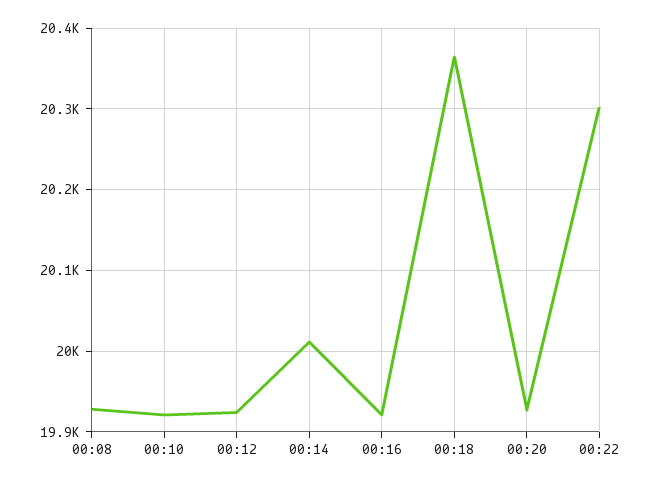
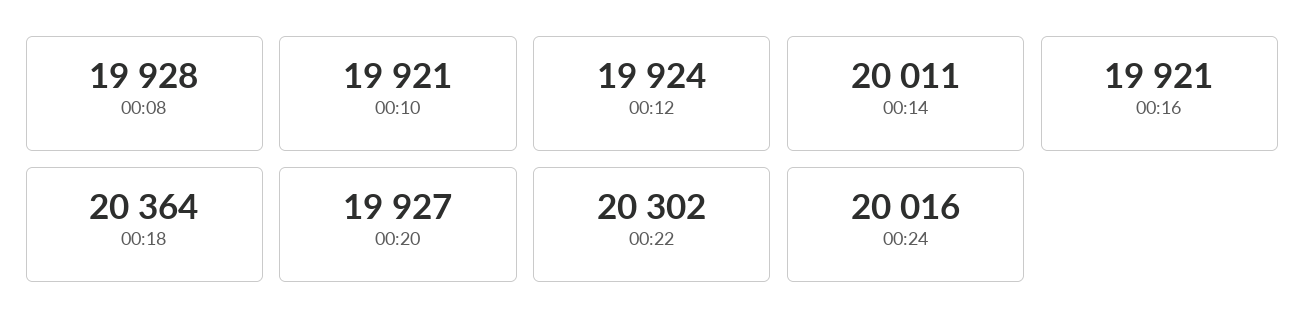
00:24: none -> 20016

